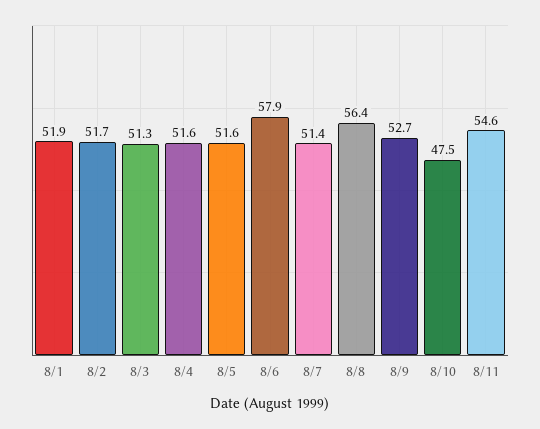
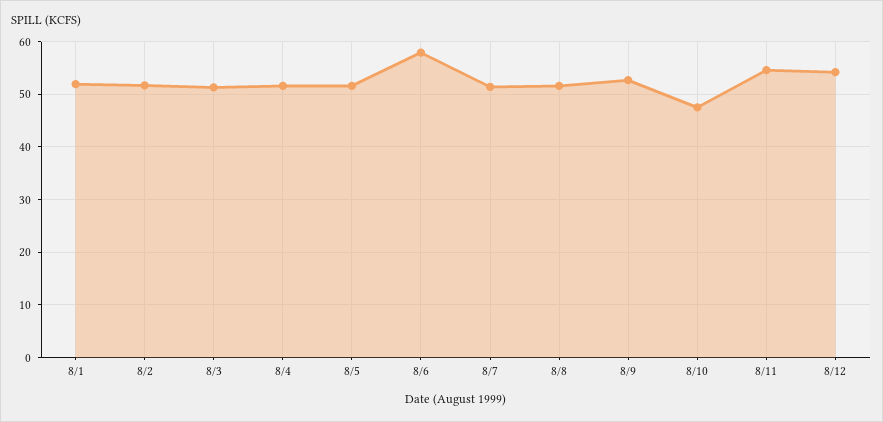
8/8: 56.4 -> 52
8/12: none -> 54

